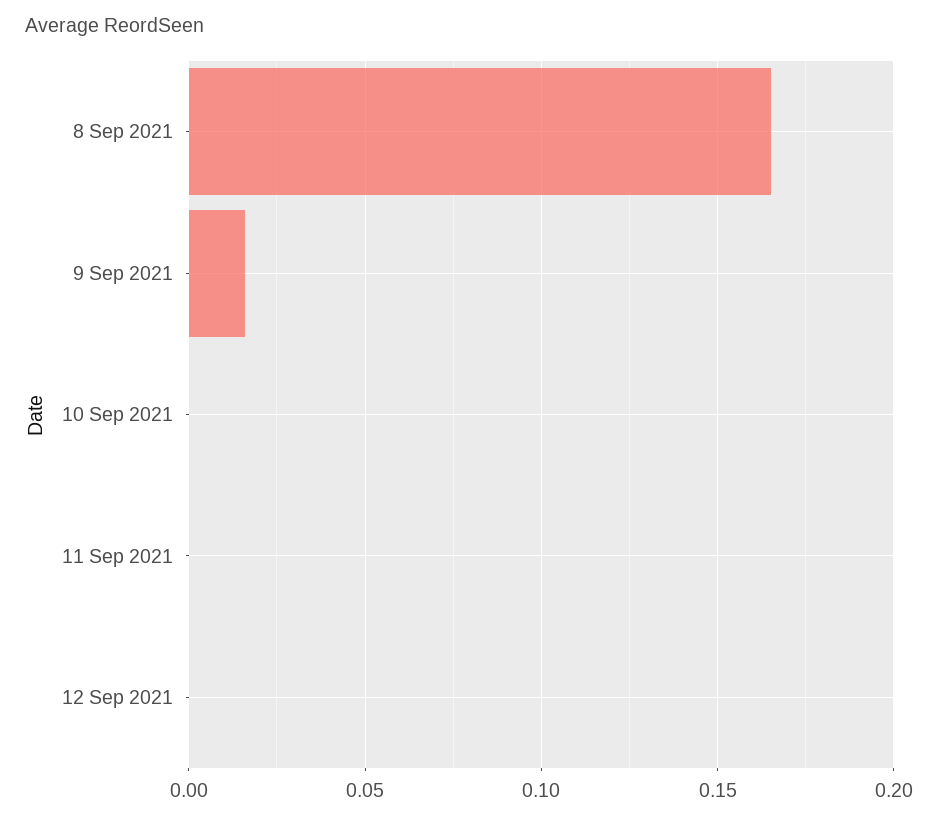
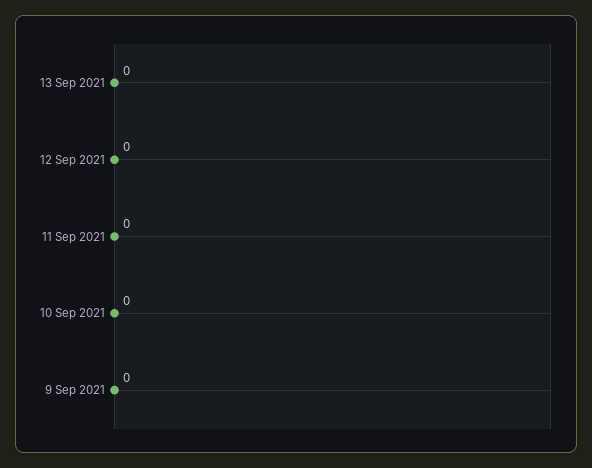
8 Sep 2021: 0.165 -> none
9 Sep 2021: 0.015 -> 0
13 Sep 2021: none -> 0

